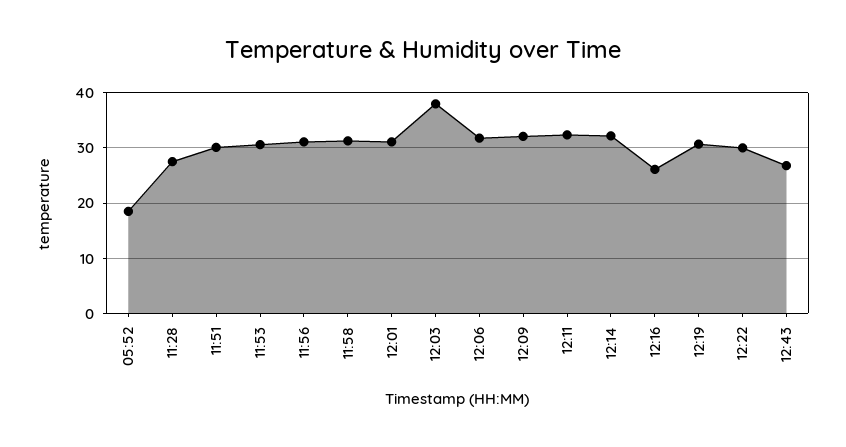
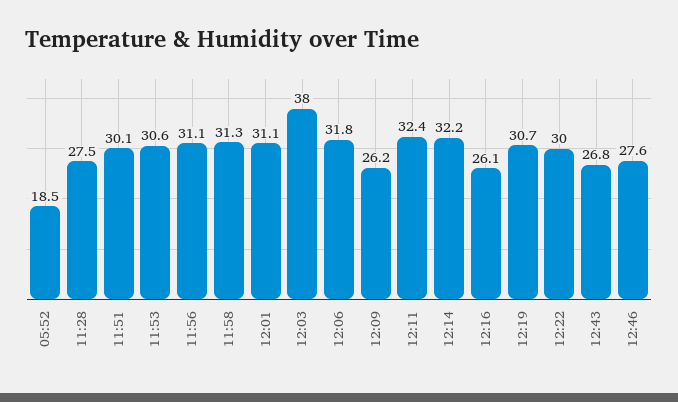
12:09: 32 -> 26.2
12:46: none -> 27.6

